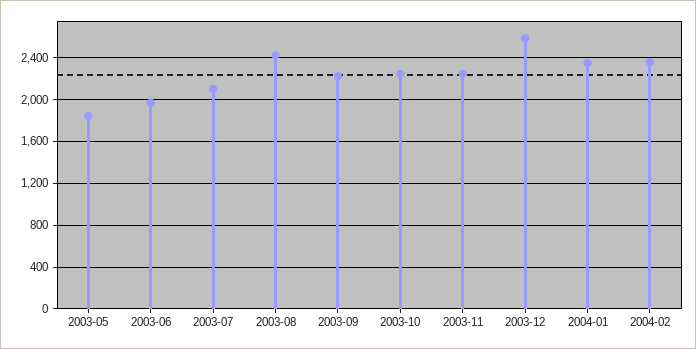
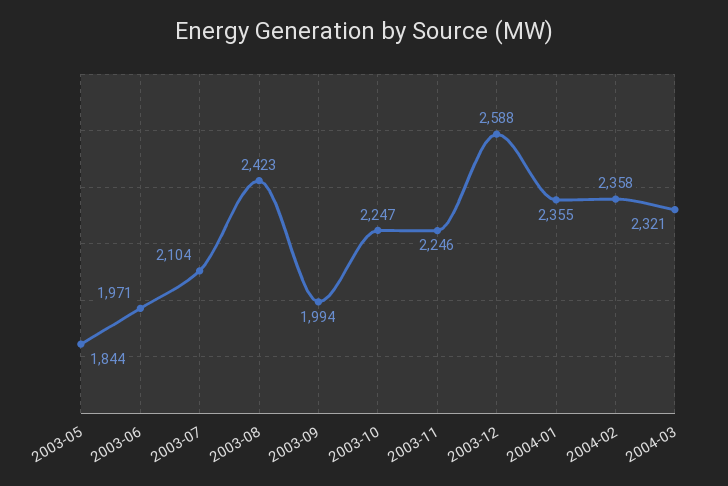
2003-09: 2200 -> 1994
2004-03: none -> 2321

